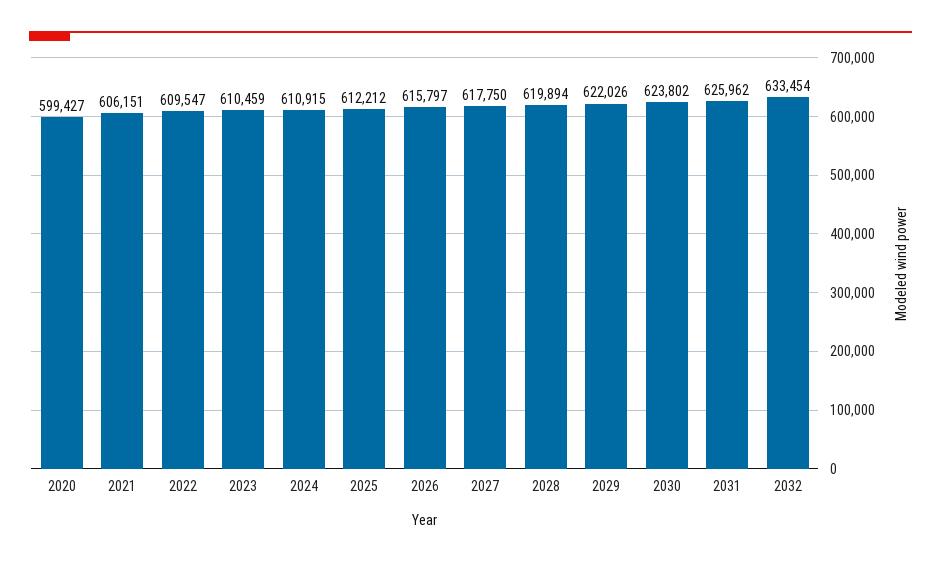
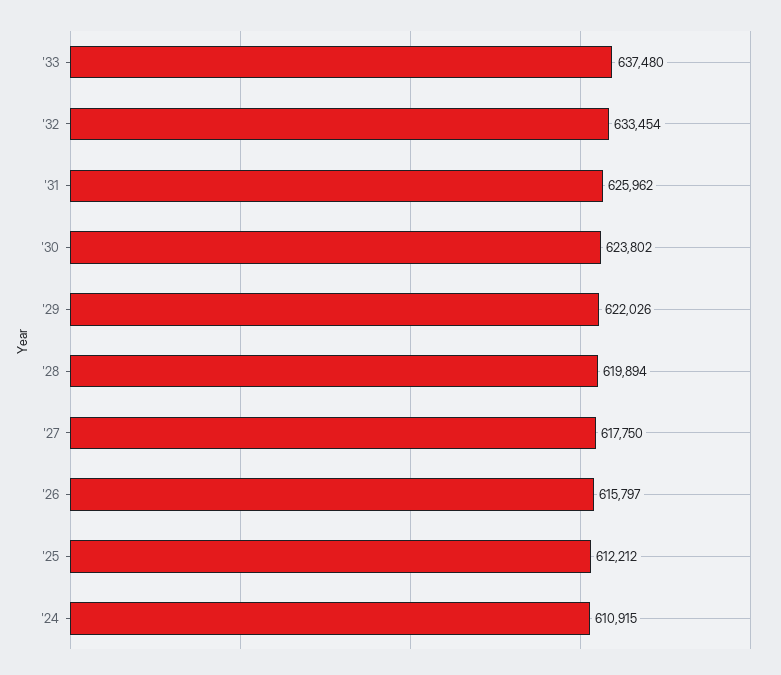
2020: 599427 -> none
2021: 606151 -> none
2022: 609547 -> none
2023: 610459 -> none
'33: none -> 637480

